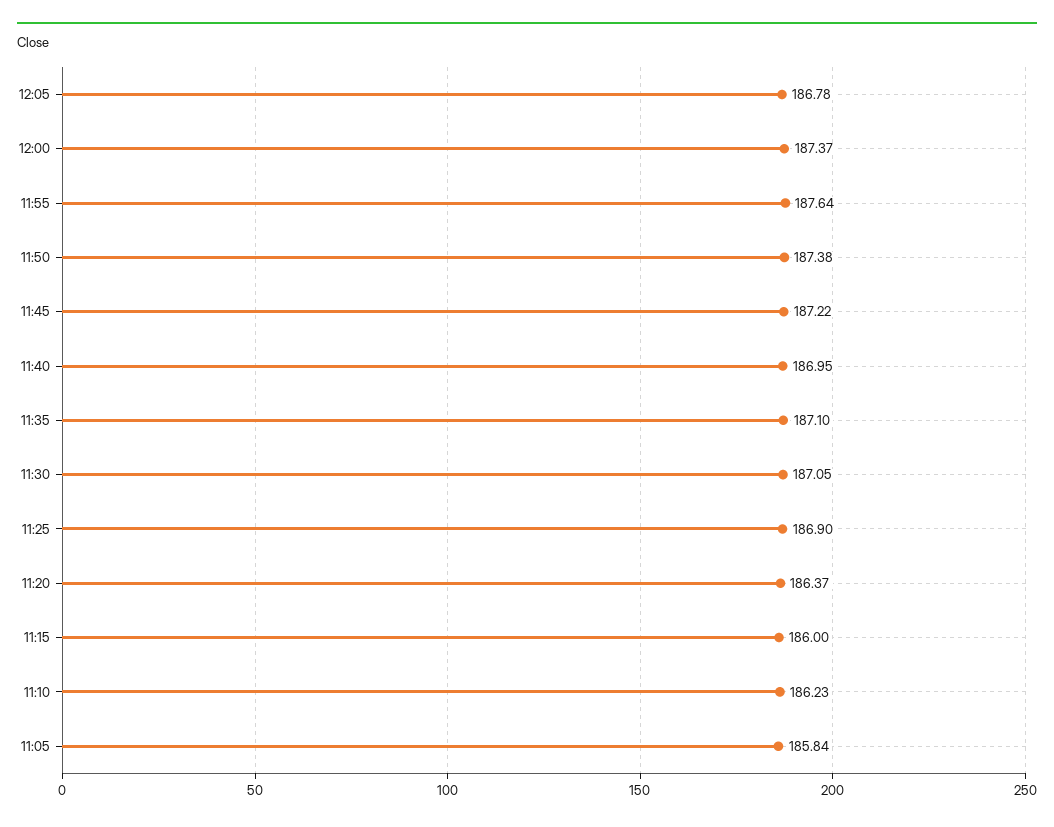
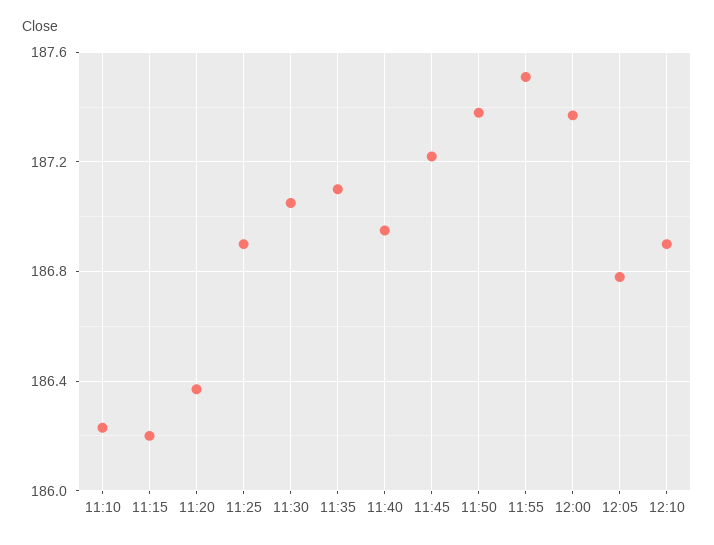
11:55: 187.64 -> 187.5
11:15: 186 -> 186.2
11:05: 185.84 -> none
12:10: none -> 186.9

